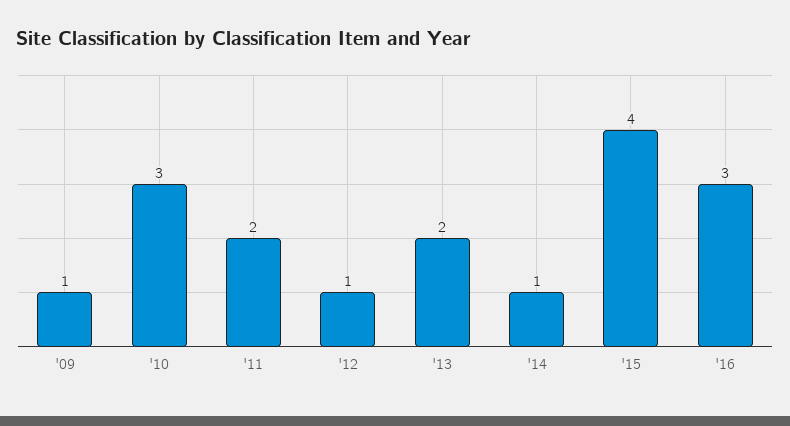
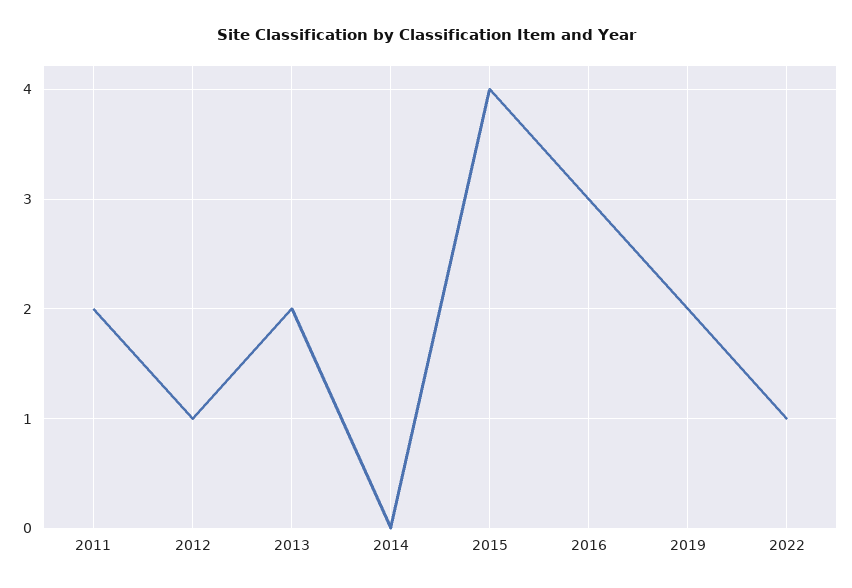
'09: 1 -> none
'10: 3 -> none
'14: 1 -> 0
2019: none -> 2
2022: none -> 1

